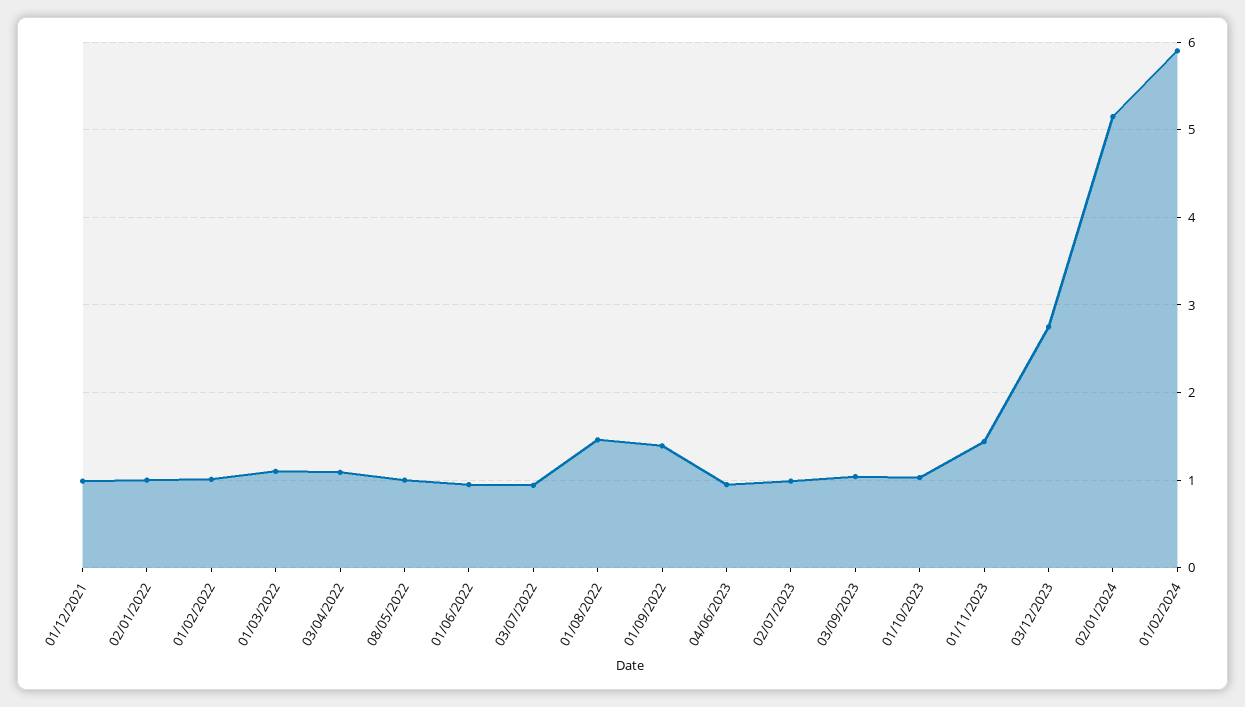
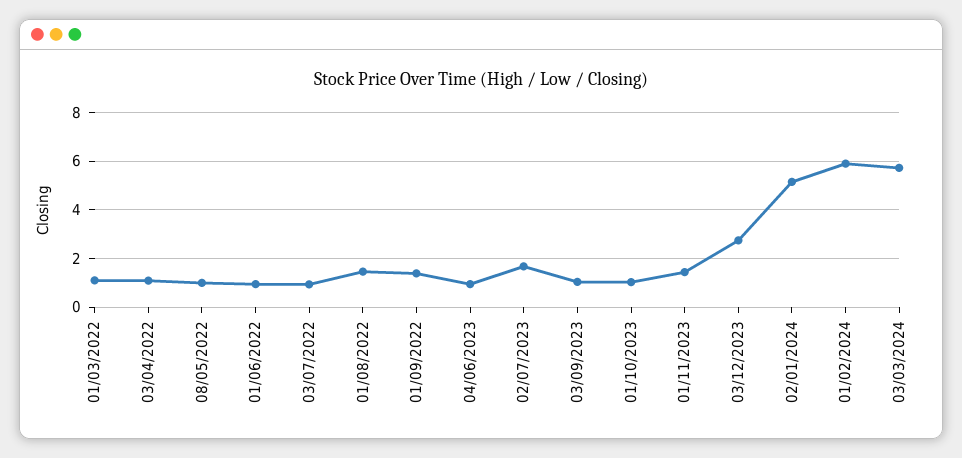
01/12/2021: 1 -> none
02/01/2022: 1 -> none
01/02/2022: 1 -> none
02/07/2023: 1 -> 1.75
03/03/2024: none -> 5.75

